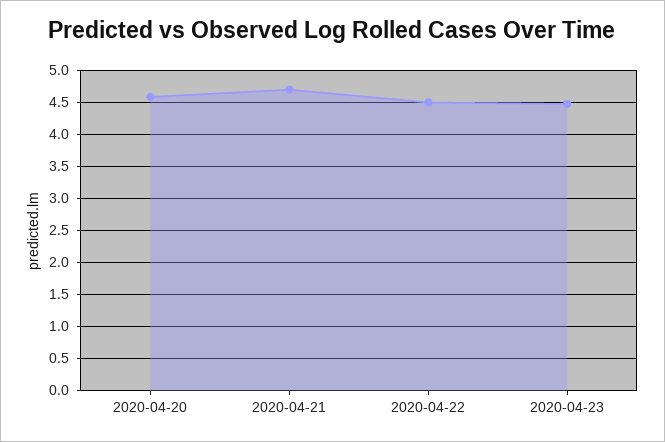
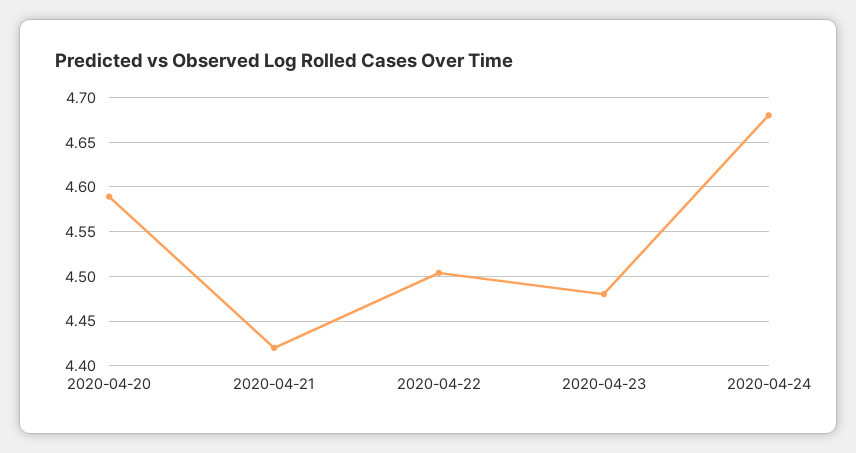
2020-04-21: 4.7 -> 4.42
2020-04-24: none -> 4.68

